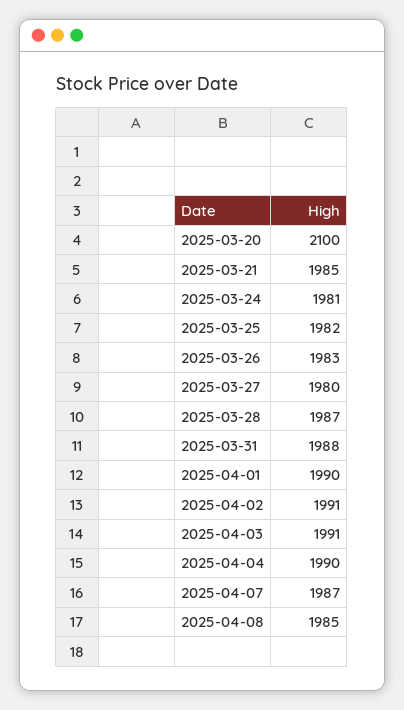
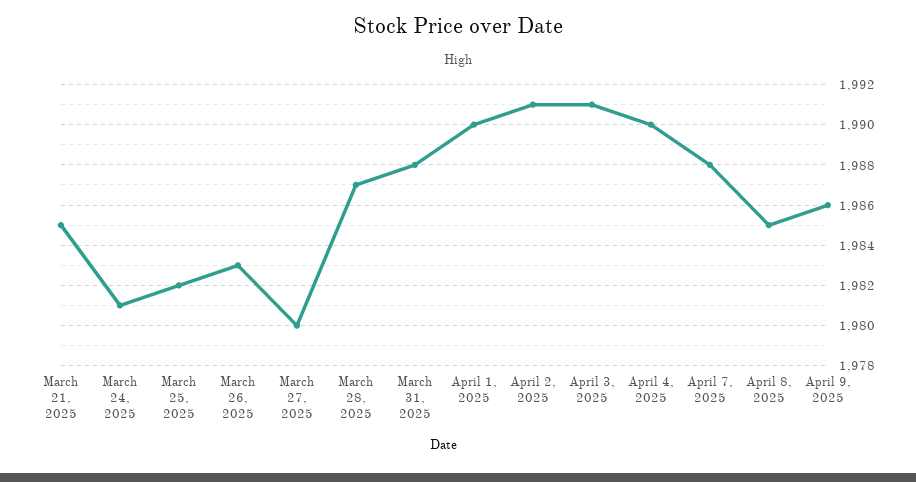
2025-03-20: 2100 -> none
2025-04-07: 1987 -> 1988
April 9, 2025: none -> 1986

